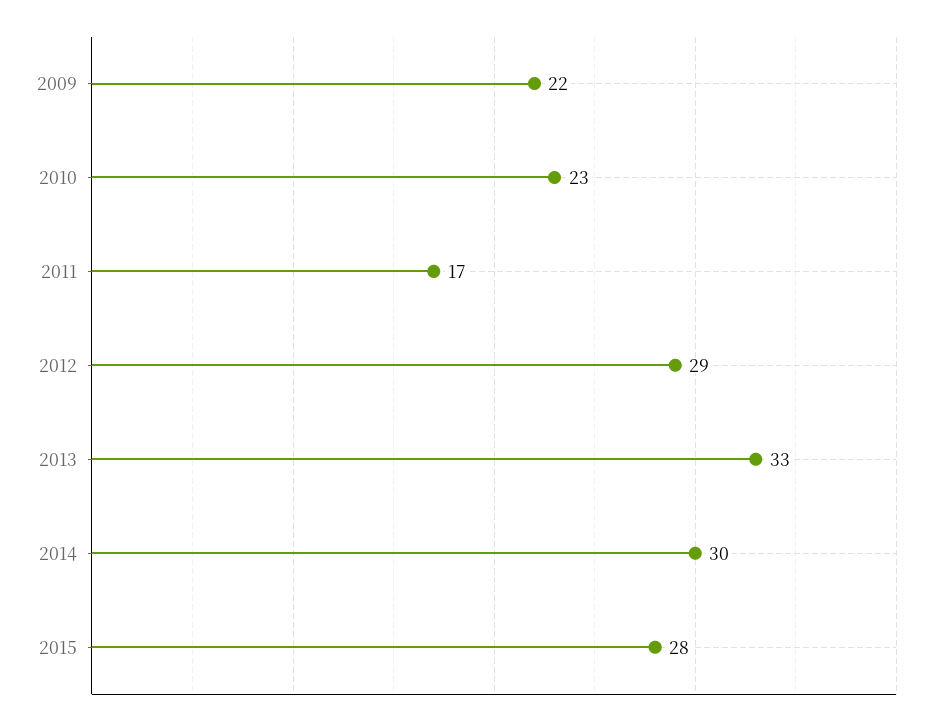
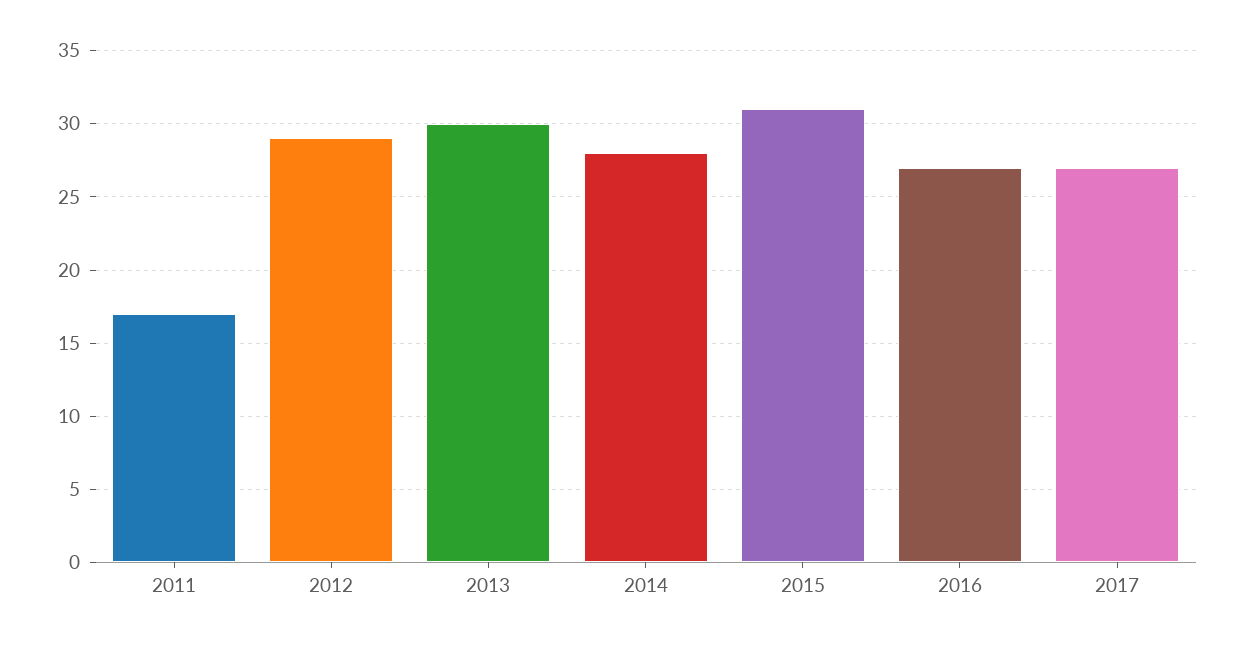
2009: 22 -> none
2010: 23 -> none
2013: 33 -> 30
2014: 30 -> 28
2015: 28 -> 31
2016: none -> 27
2017: none -> 27

